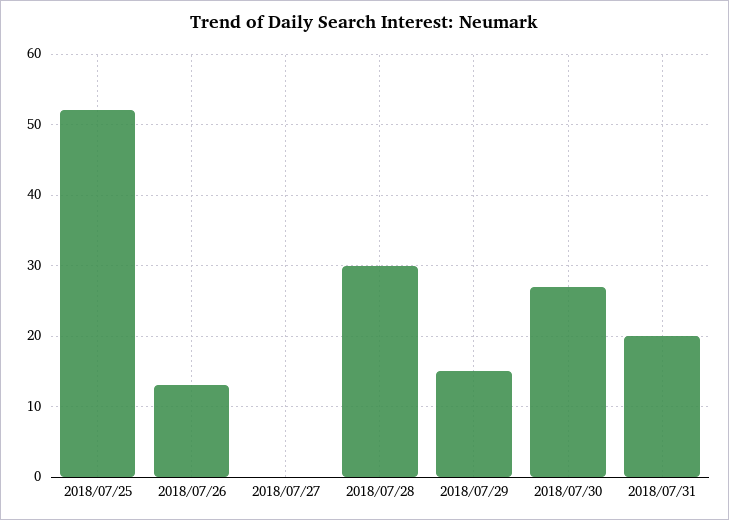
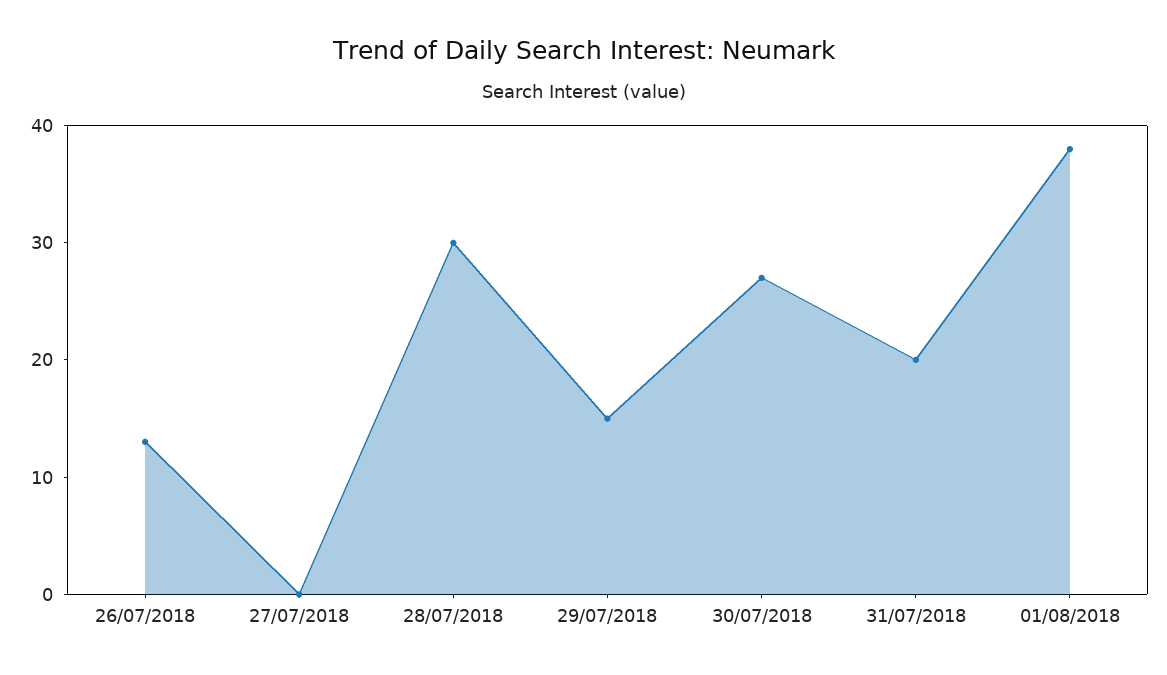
2018/07/25: 52 -> none
01/08/2018: none -> 38

